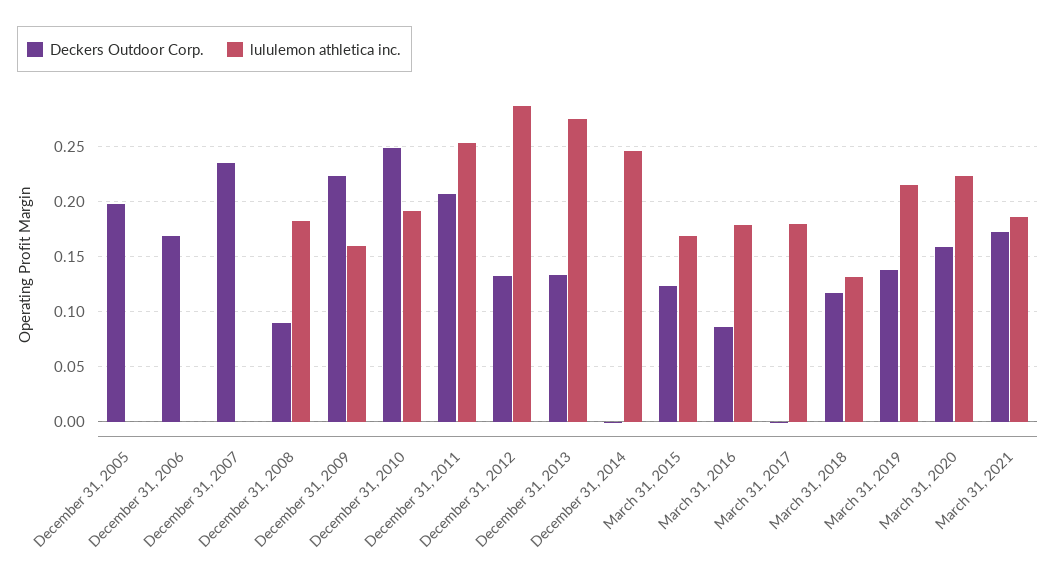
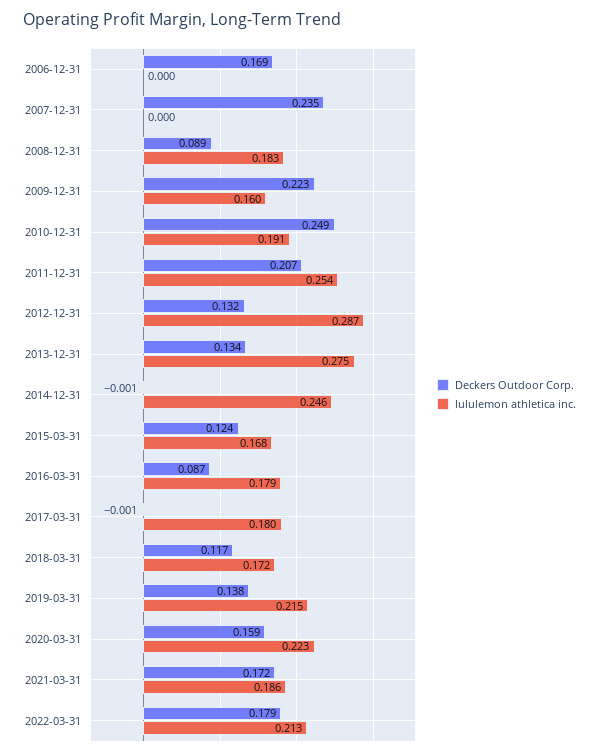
Deckers Outdoor Corp., December 31, 2005: 0.2 -> none
lululemon athletica inc., December 31, 2005: 0 -> none
lululemon athletica inc., March 31, 2018: 0.13 -> 0.172
Deckers Outdoor Corp., 2022-03-31: none -> 0.179
lululemon athletica inc., 2022-03-31: none -> 0.213

